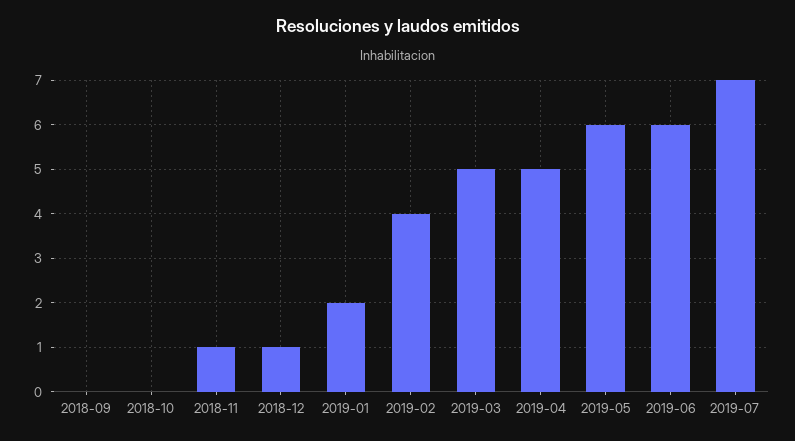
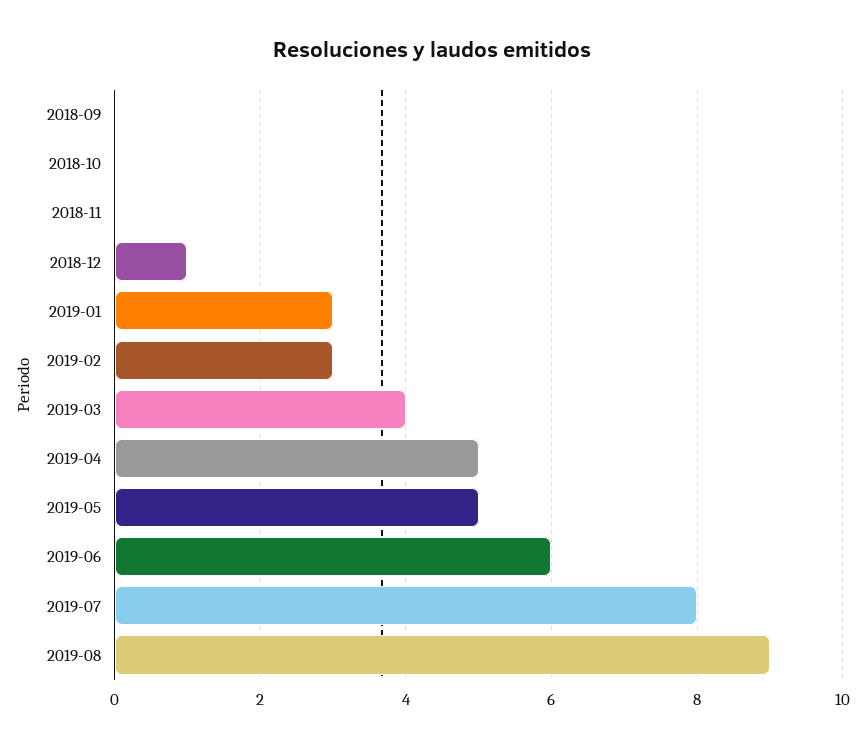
2018-11: 1 -> 0
2019-01: 2 -> 3
2019-02: 4 -> 3
2019-03: 5 -> 4
2019-05: 6 -> 5
2019-07: 7 -> 8
2019-08: none -> 9

